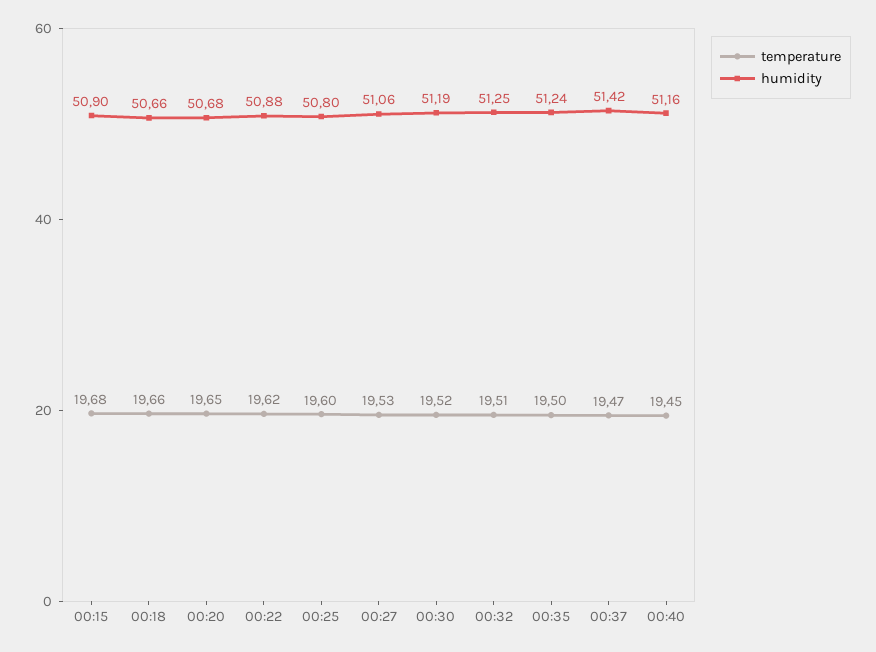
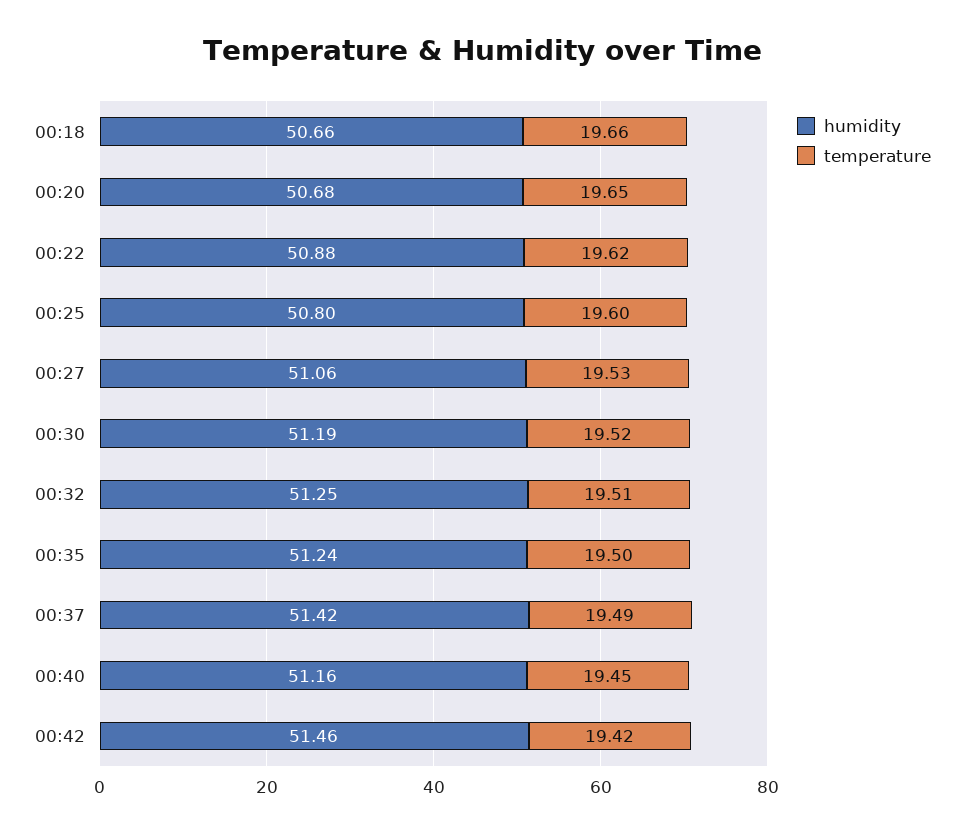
temperature, 00:15: 19.68 -> none
humidity, 00:15: 50.9 -> none
temperature, 00:37: 19.47 -> 19.49
humidity, 00:42: none -> 51.46
temperature, 00:42: none -> 19.42

